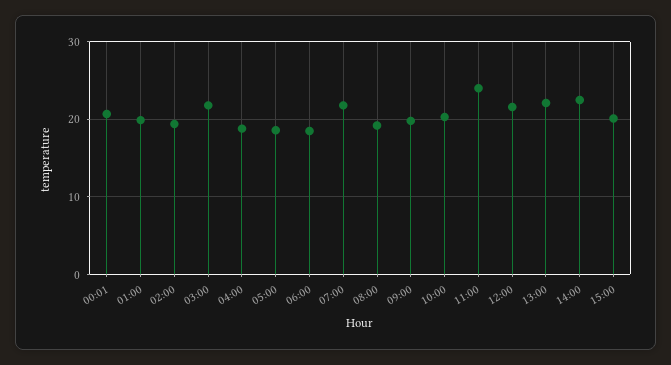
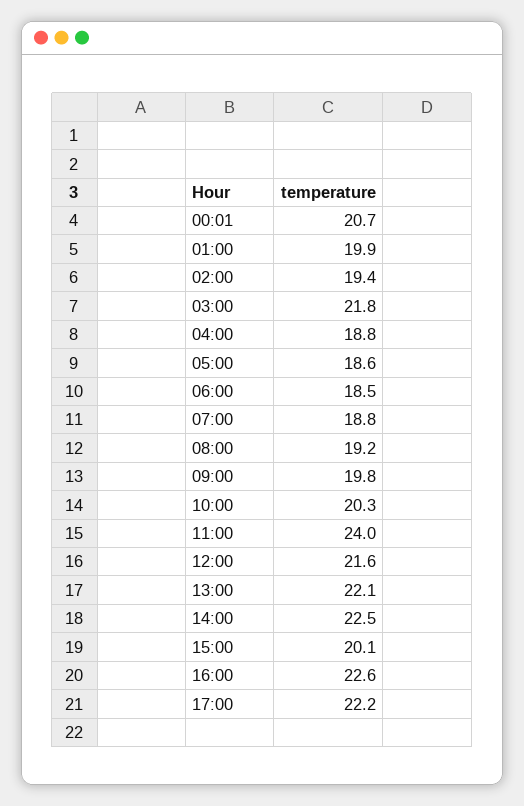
07:00: 22 -> 18.8
16:00: none -> 22.6
17:00: none -> 22.2

